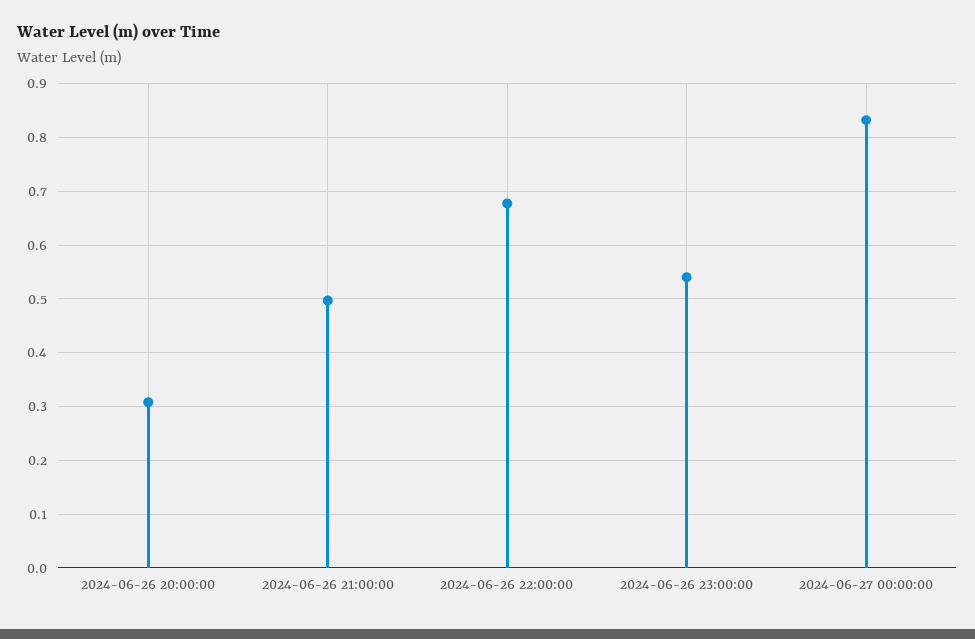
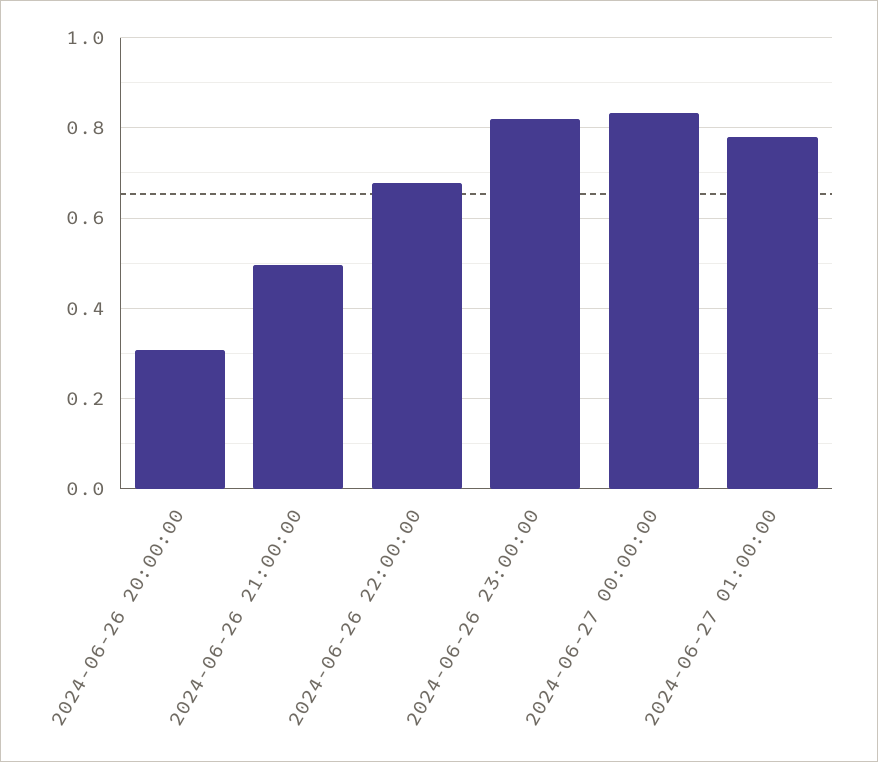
2024-06-26 23:00:00: 0.54 -> 0.82
2024-06-27 01:00:00: none -> 0.78

